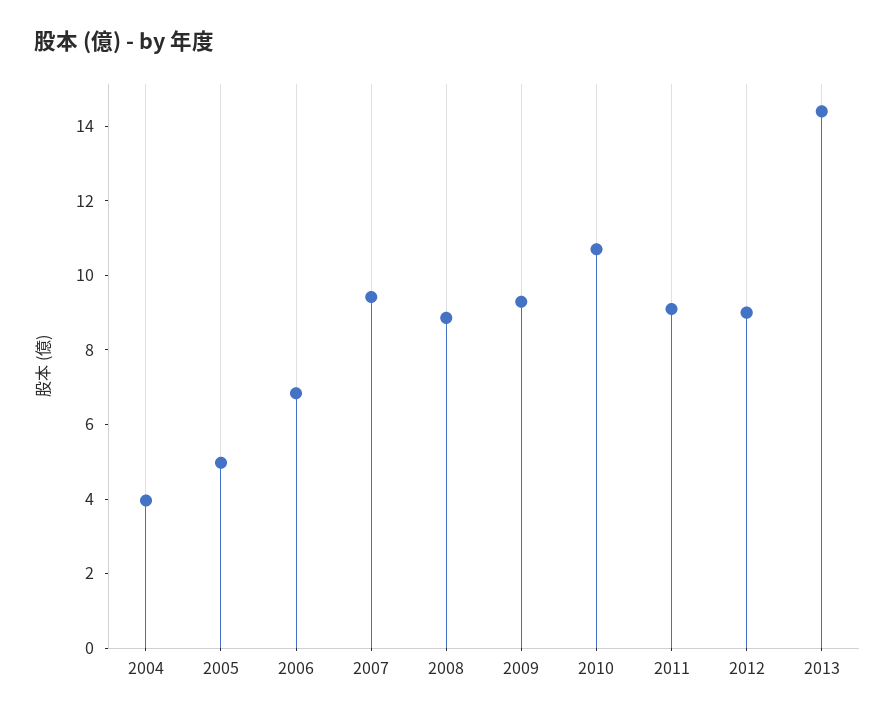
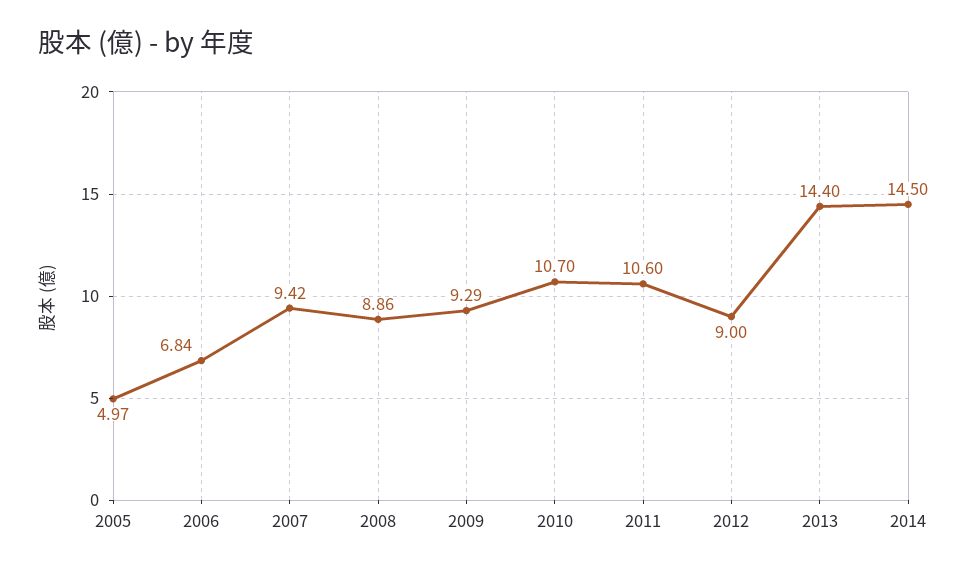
2004: 4 -> none
2011: 9 -> 10.6
2014: none -> 14.5

